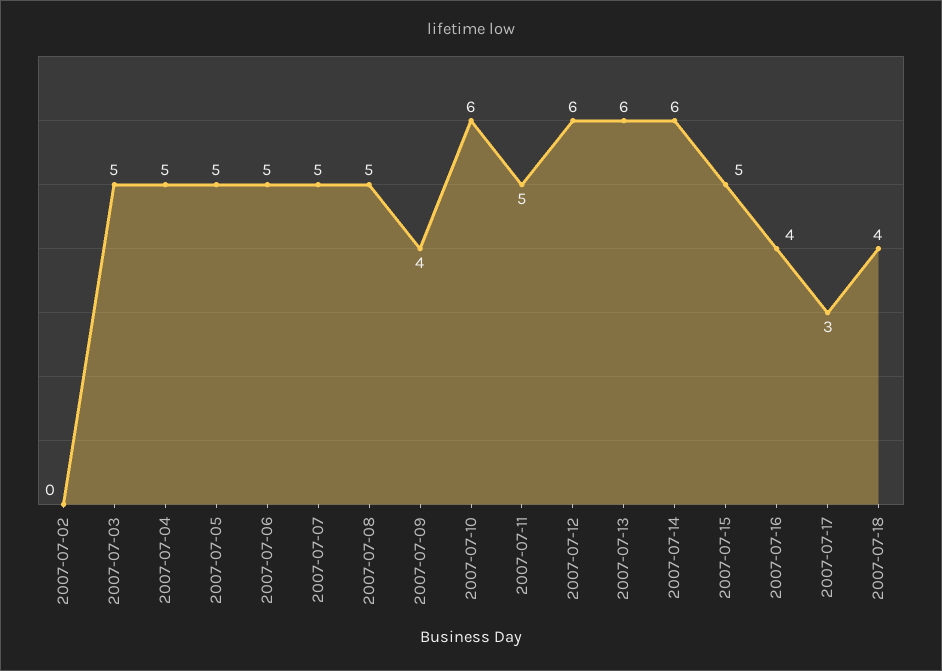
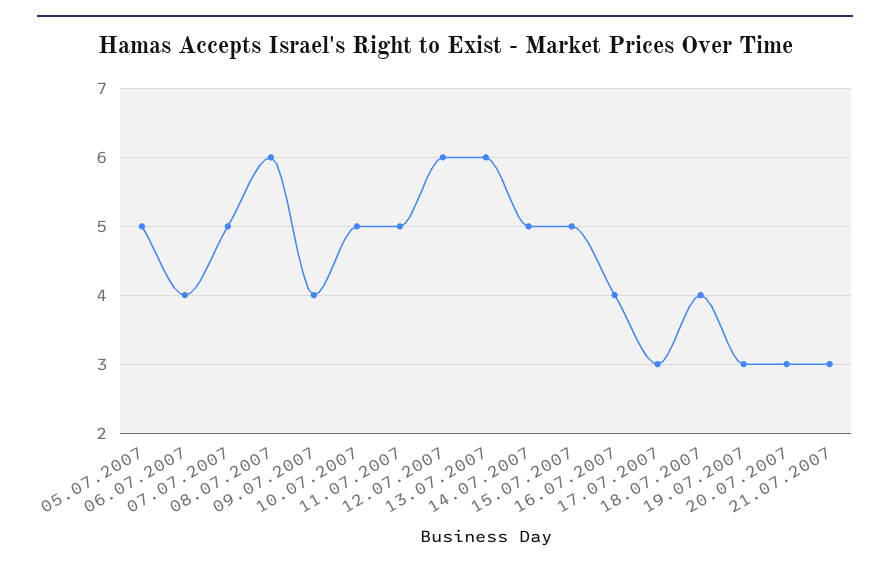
2007-07-02: 0 -> none
2007-07-03: 5 -> none
2007-07-04: 5 -> none
2007-07-06: 5 -> 4
2007-07-08: 5 -> 6
2007-07-10: 6 -> 5
2007-07-14: 6 -> 5
19.07.2007: none -> 3
20.07.2007: none -> 3
21.07.2007: none -> 3

